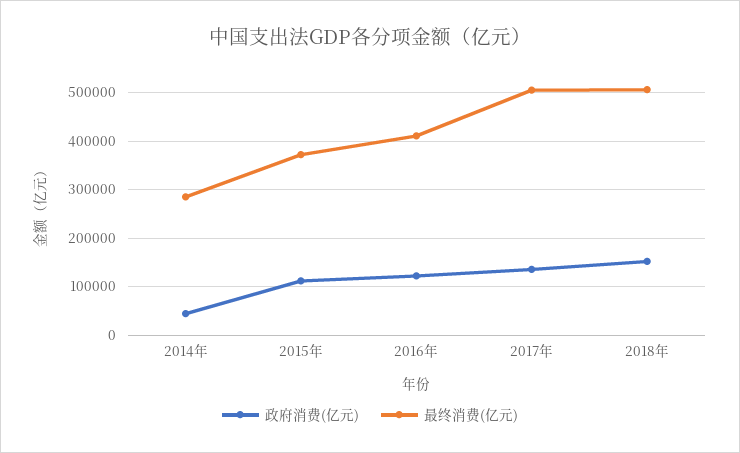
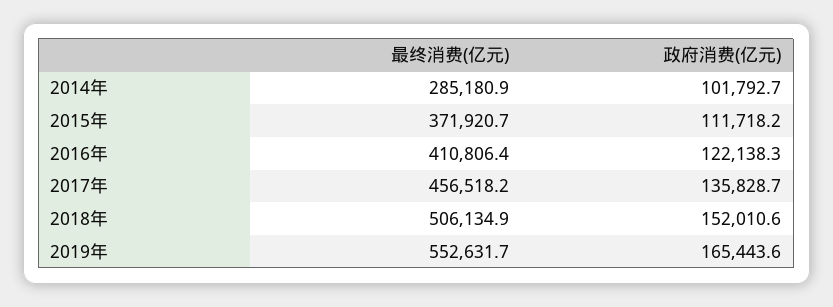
政府消费(亿元), 2014年: 40000 -> 101792.7
最终消费(亿元), 2017年: 500000 -> 456518.2
最终消费(亿元), 2019年: none -> 552631.7
政府消费(亿元), 2019年: none -> 165443.6

